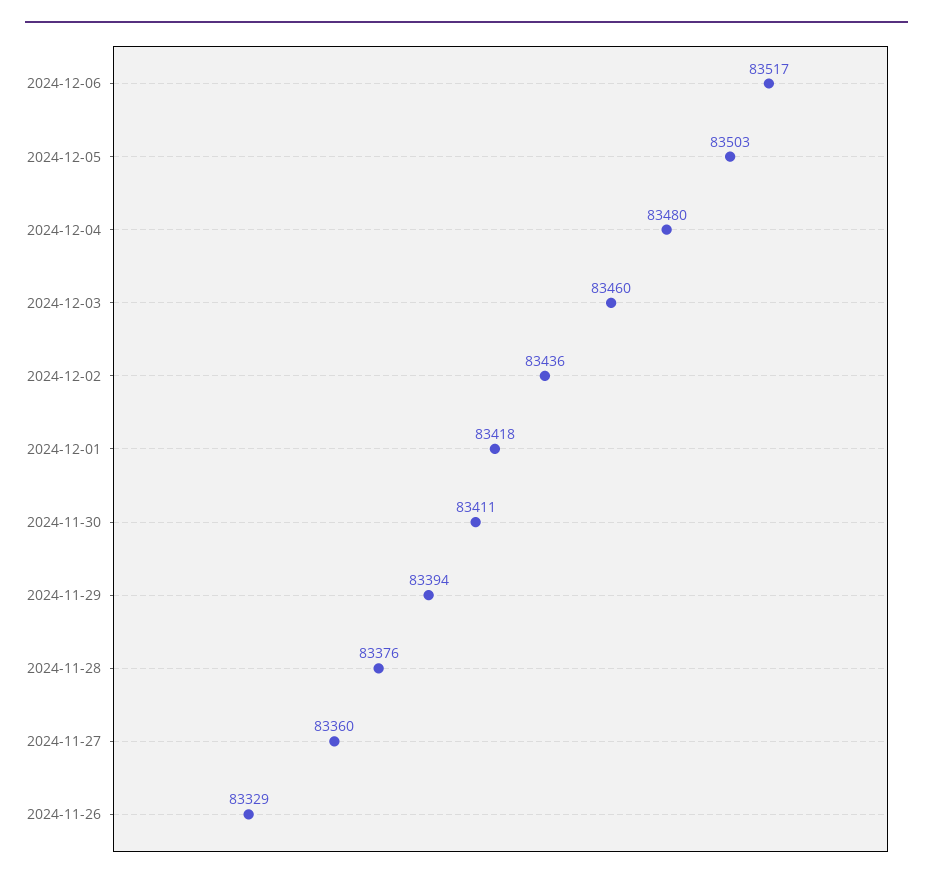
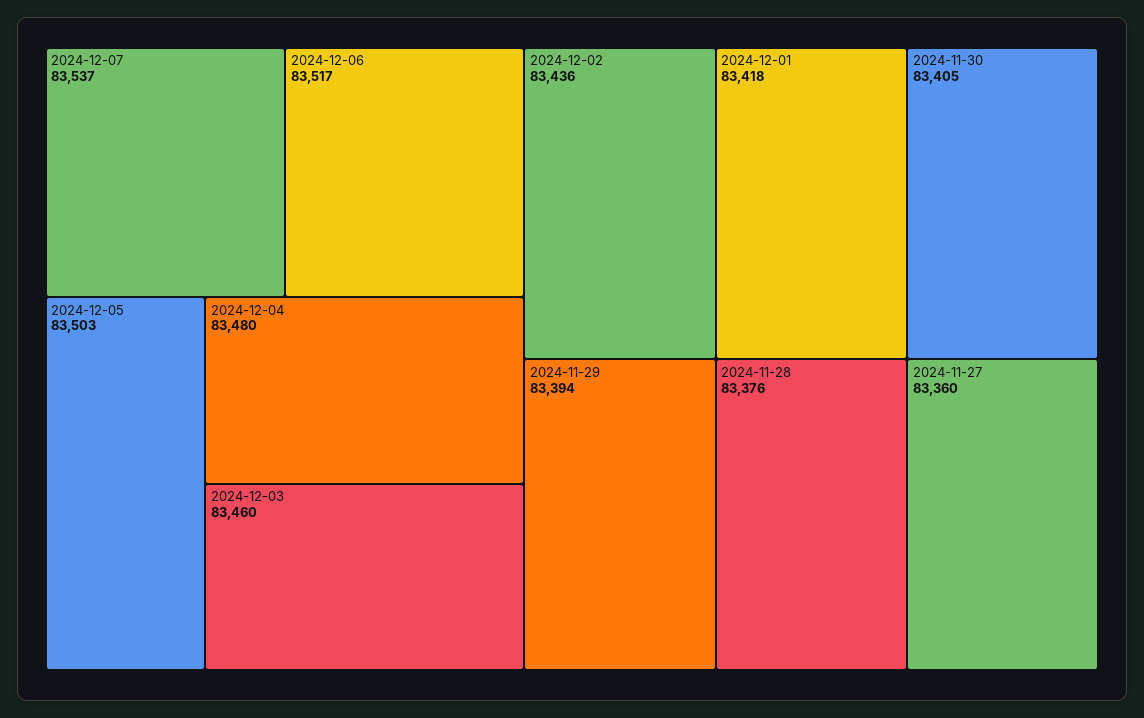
2024-11-30: 83411 -> 83405
2024-11-26: 83329 -> none
2024-12-07: none -> 83537

